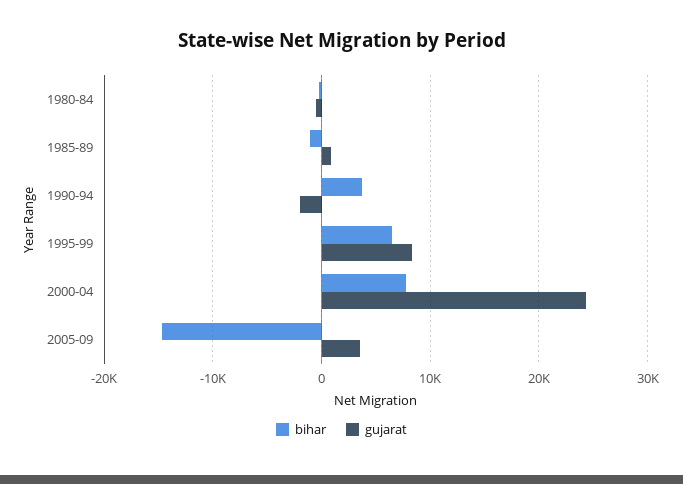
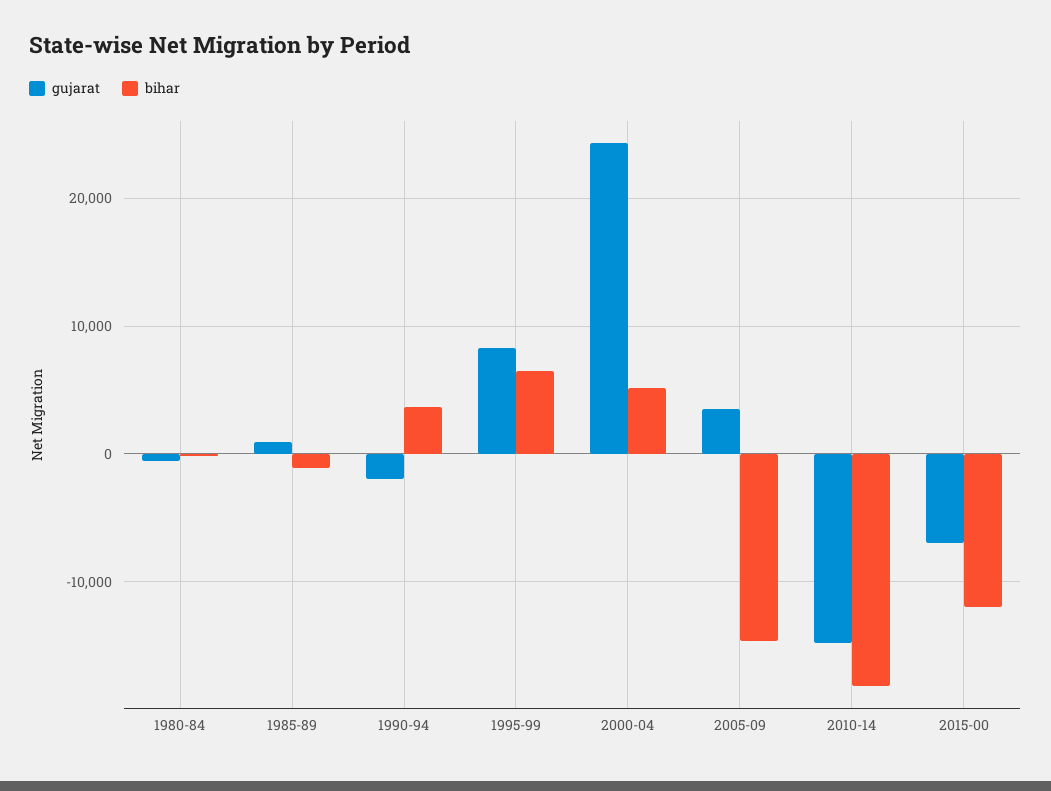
bihar, 2000-04: 8000 -> 5000
gujarat, 2010-14: none -> -15000
bihar, 2010-14: none -> -18000
gujarat, 2015-00: none -> -7000
bihar, 2015-00: none -> -12000

